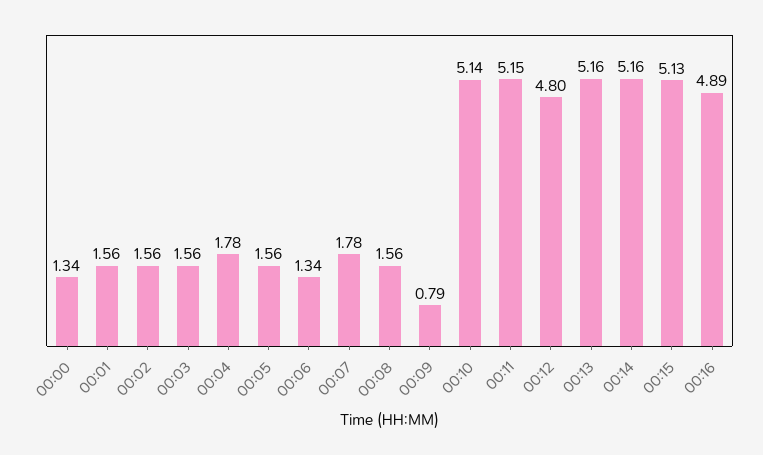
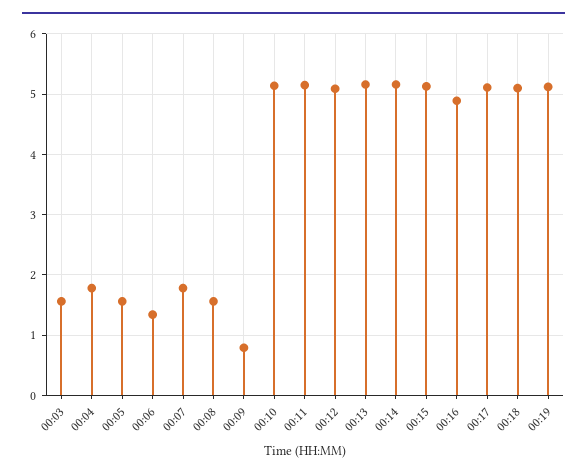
00:00: 1.34 -> none
00:01: 1.56 -> none
00:02: 1.56 -> none
00:12: 4.8 -> 5.1
00:17: none -> 5.1
00:18: none -> 5.1
00:19: none -> 5.1

